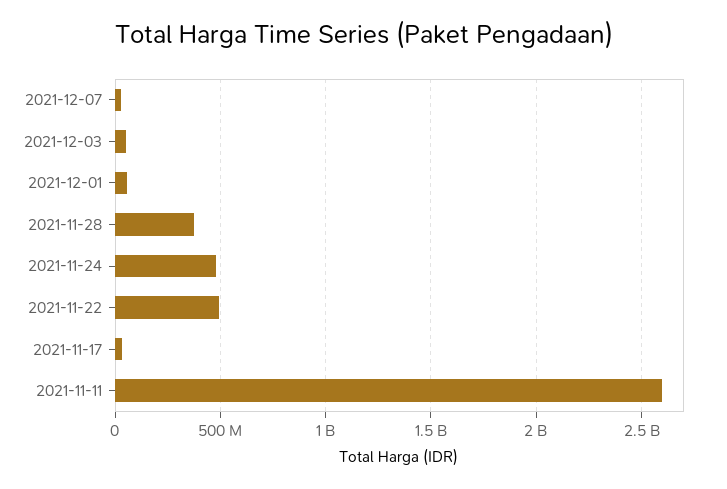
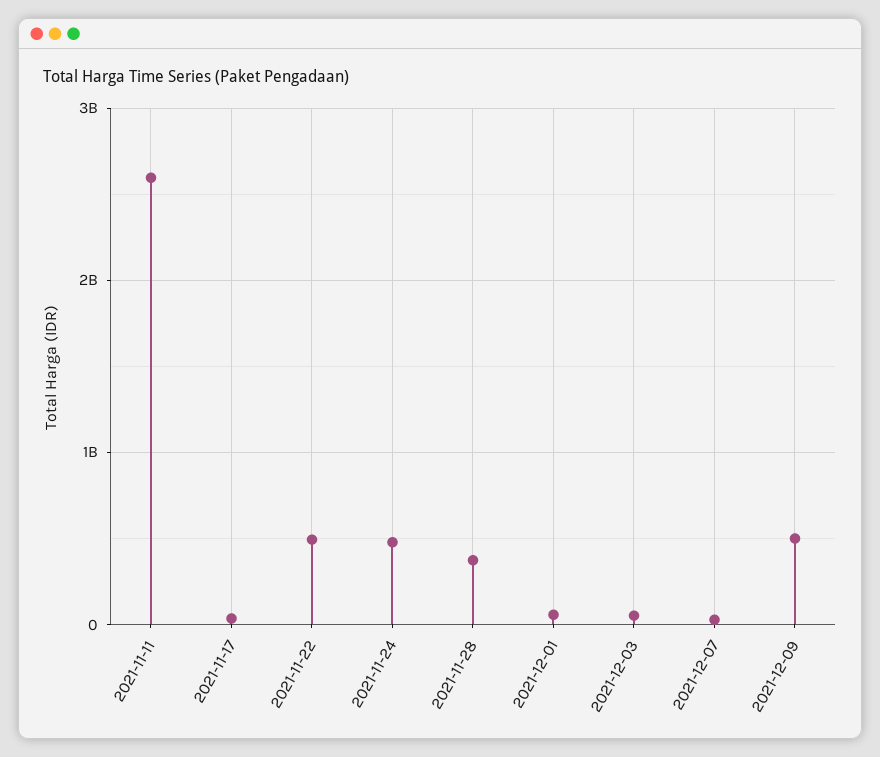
2021-12-09: none -> 500000000

